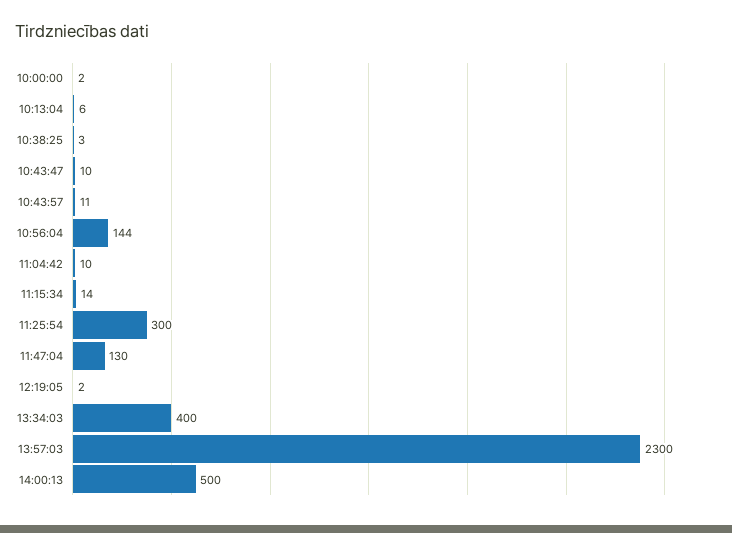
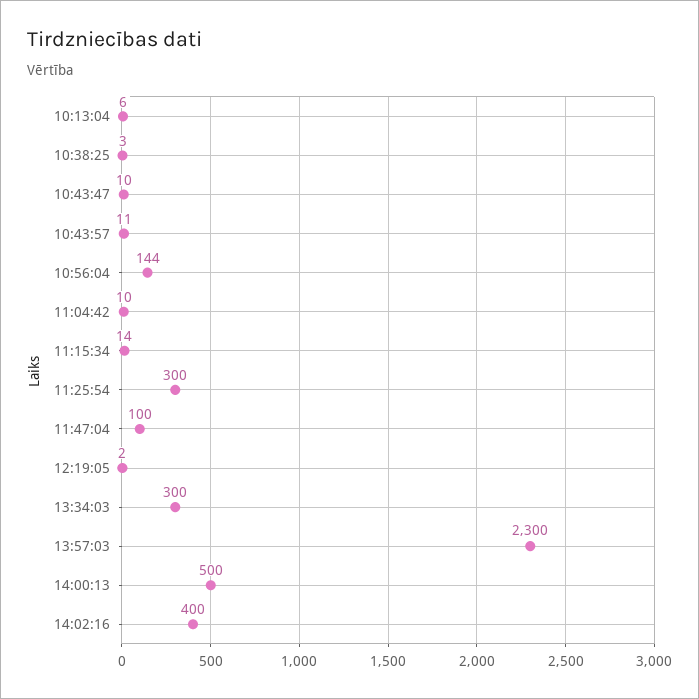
10:00:00: 2 -> none
11:47:04: 130 -> 100
13:34:03: 400 -> 300
14:02:16: none -> 400

